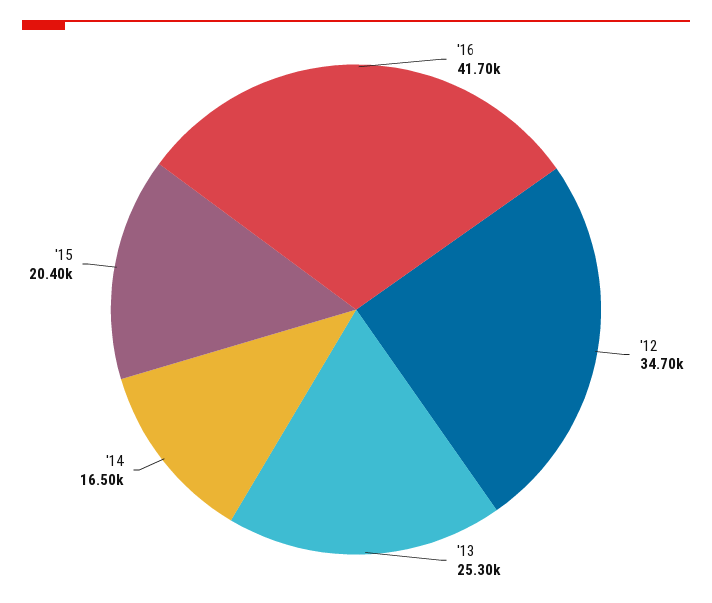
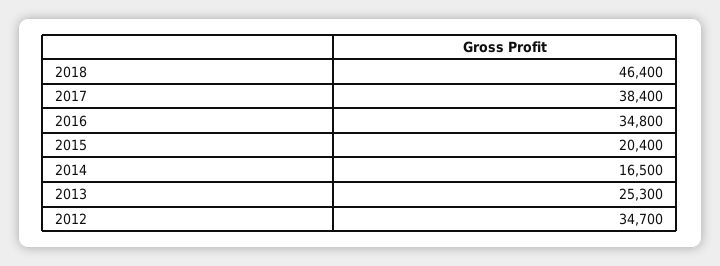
'16: 41700 -> 34800
2018: none -> 46400
2017: none -> 38400

